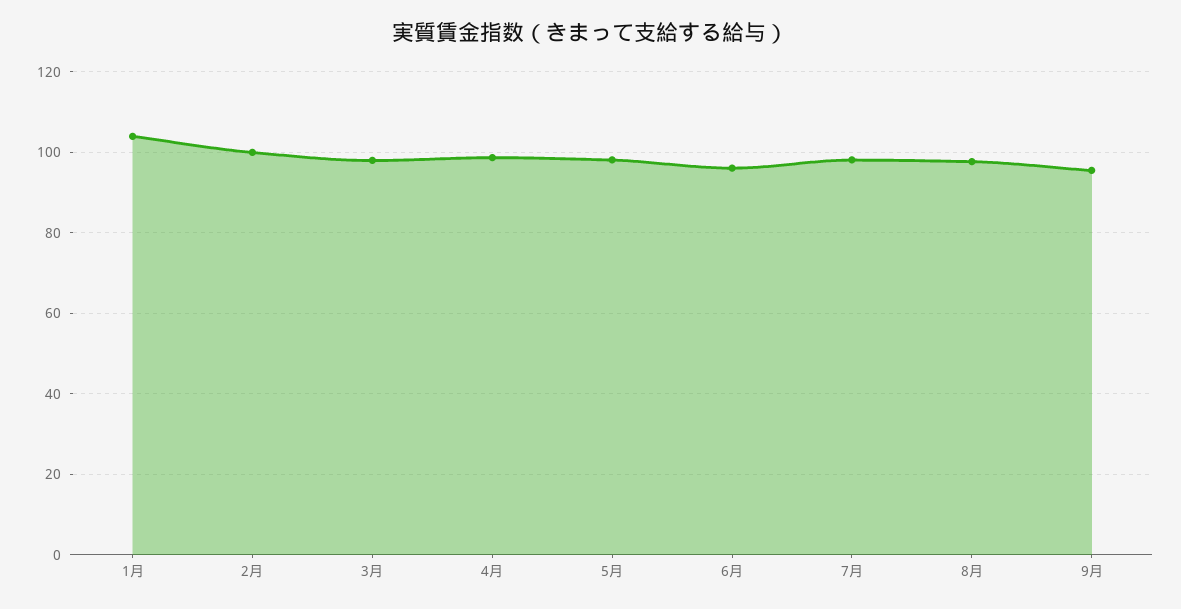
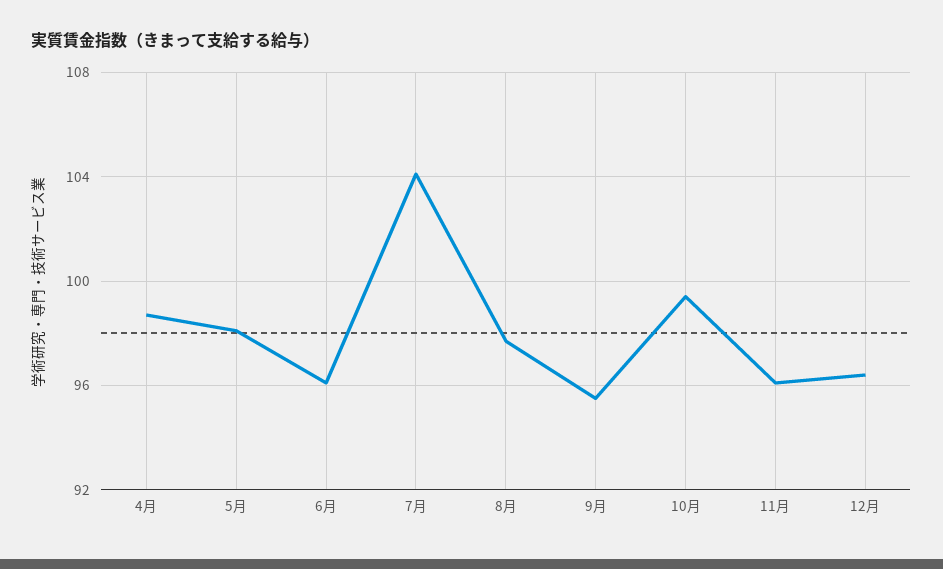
1月: 104 -> none
2月: 100 -> none
3月: 98 -> none
7月: 98 -> 104
10月: none -> 99.5
11月: none -> 96
12月: none -> 96.5

